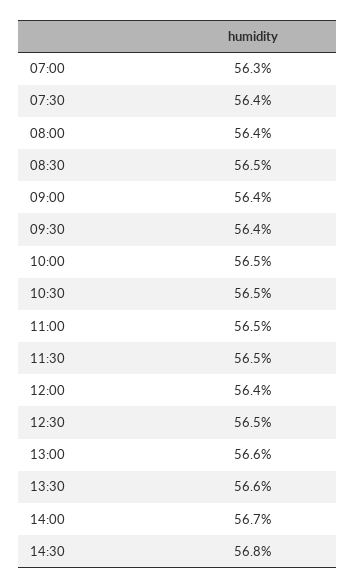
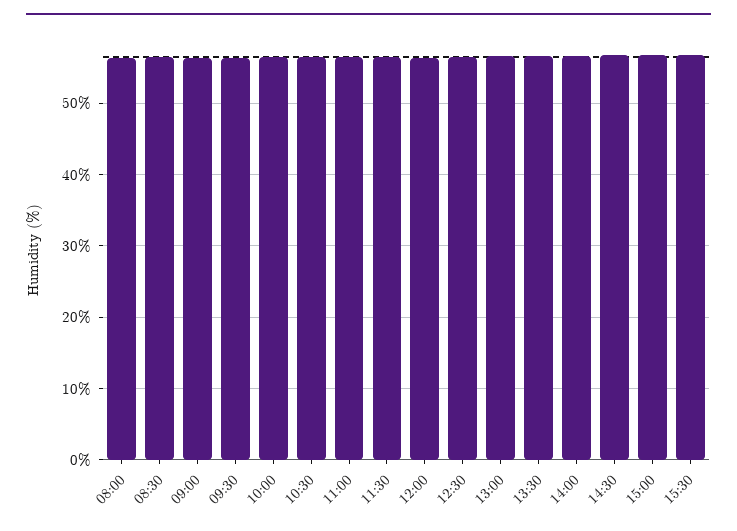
07:00: 56.3 -> none
07:30: 56.4 -> none
15:00: none -> 57
15:30: none -> 57

